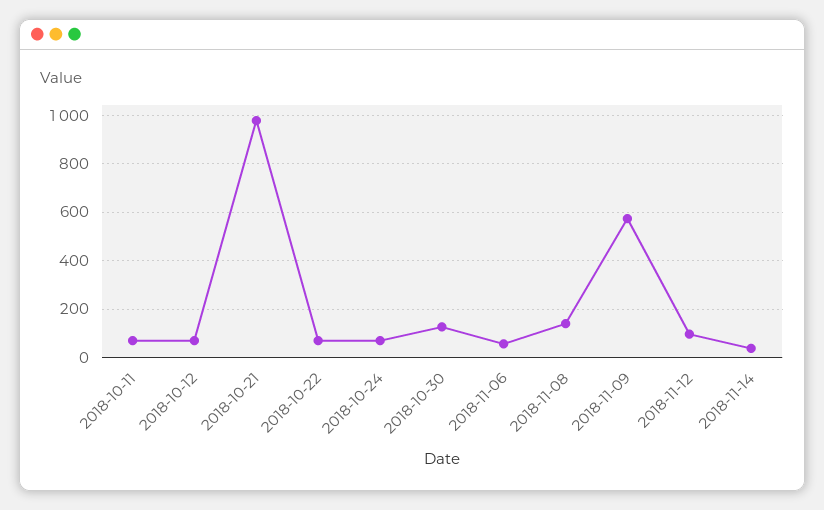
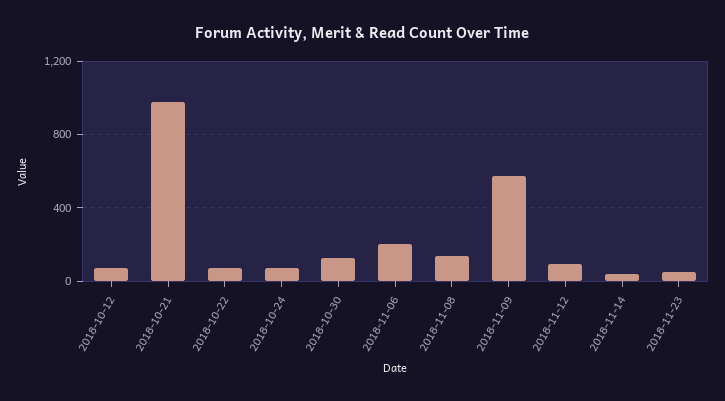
2018-10-11: 75 -> none
2018-11-06: 50 -> 200
2018-11-23: none -> 50

